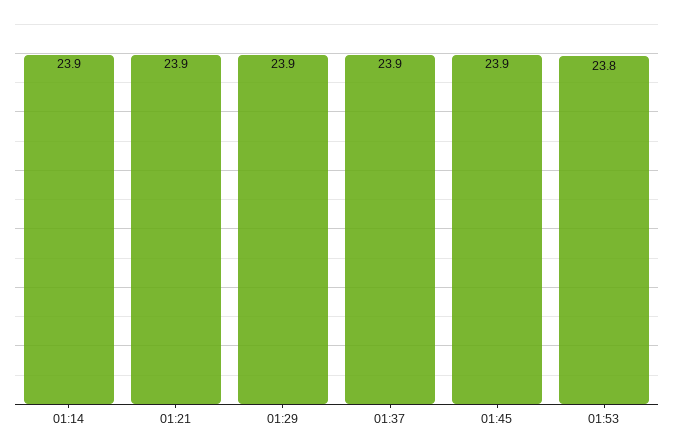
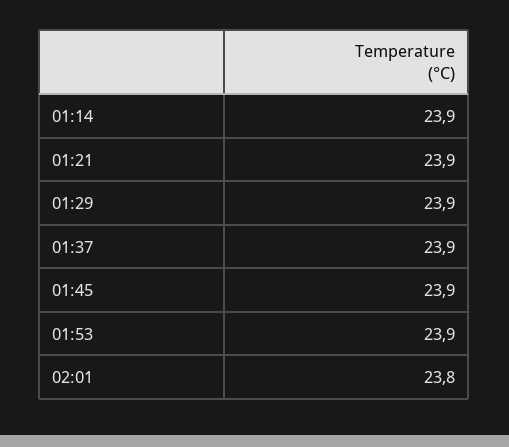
01:53: 23.8 -> 23.9
02:01: none -> 23.8

